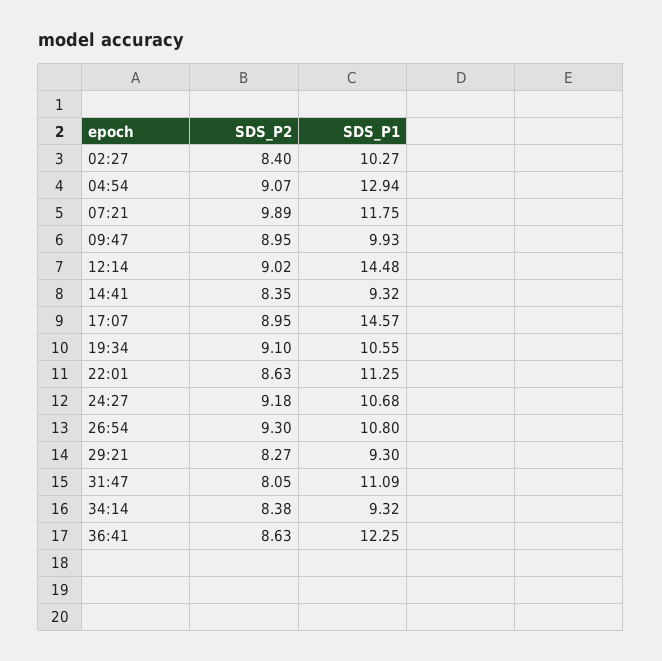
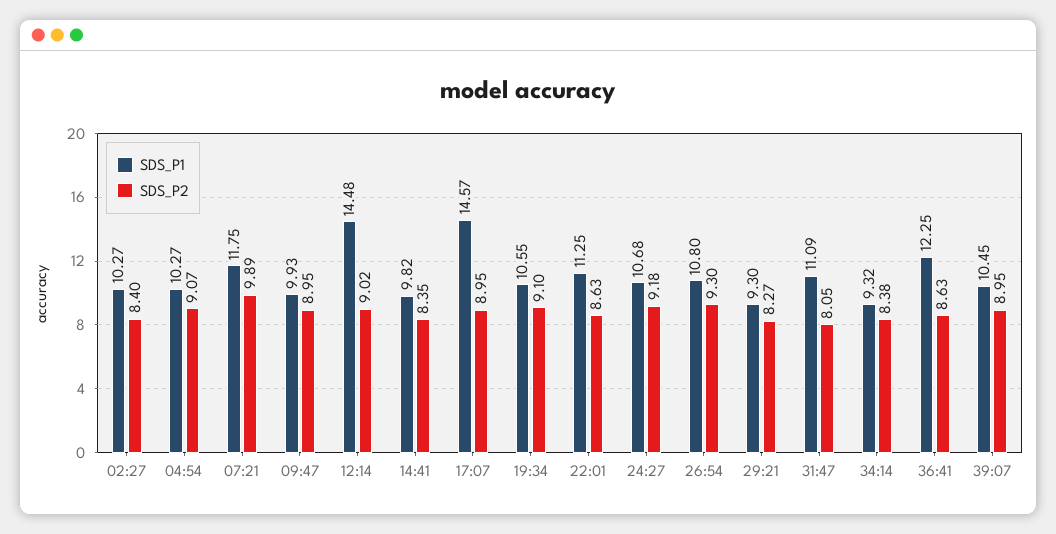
SDS_P1, 04:54: 12.94 -> 10.27
SDS_P1, 14:41: 9.32 -> 9.82
SDS_P1, 39:07: none -> 10.45
SDS_P2, 39:07: none -> 8.95

